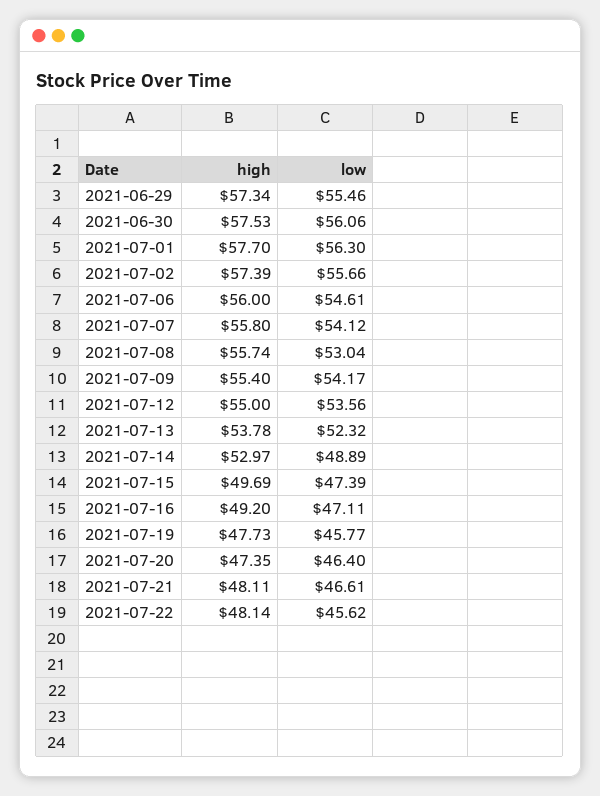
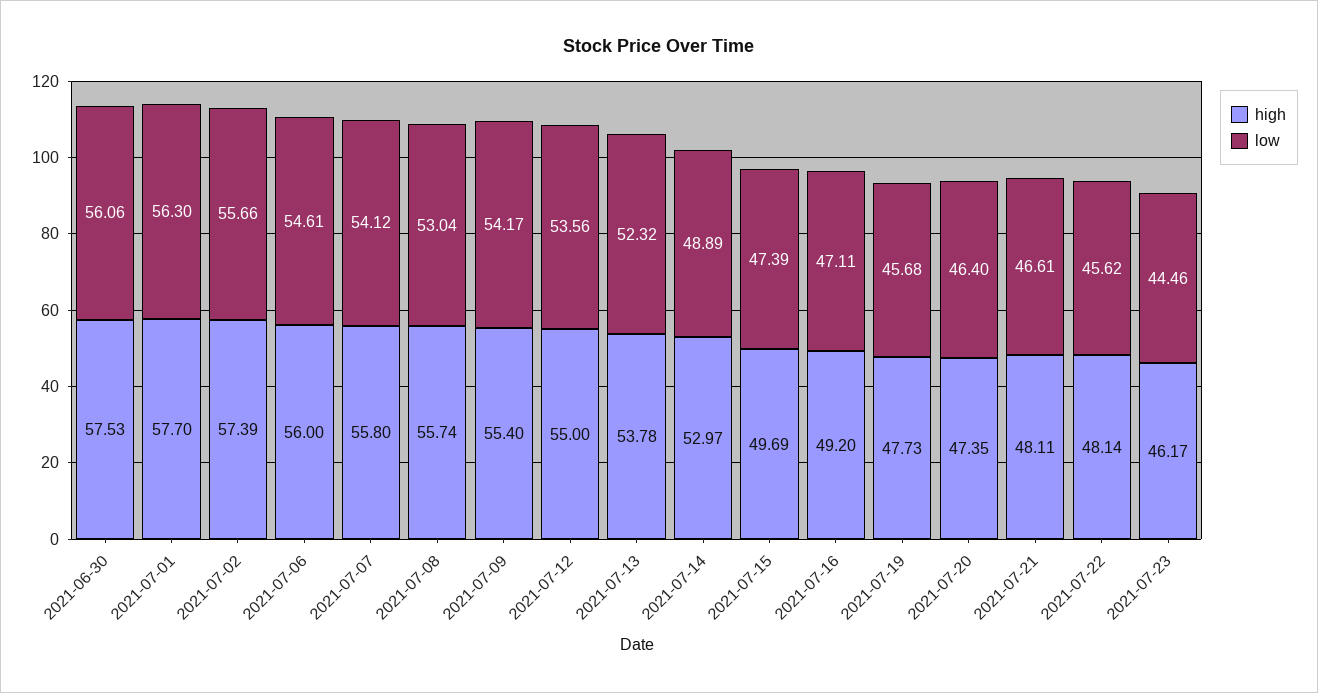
high, 2021-06-29: 57.34 -> none
low, 2021-06-29: 55.46 -> none
low, 2021-07-19: 45.77 -> 45.68
high, 2021-07-23: none -> 46.17
low, 2021-07-23: none -> 44.46

